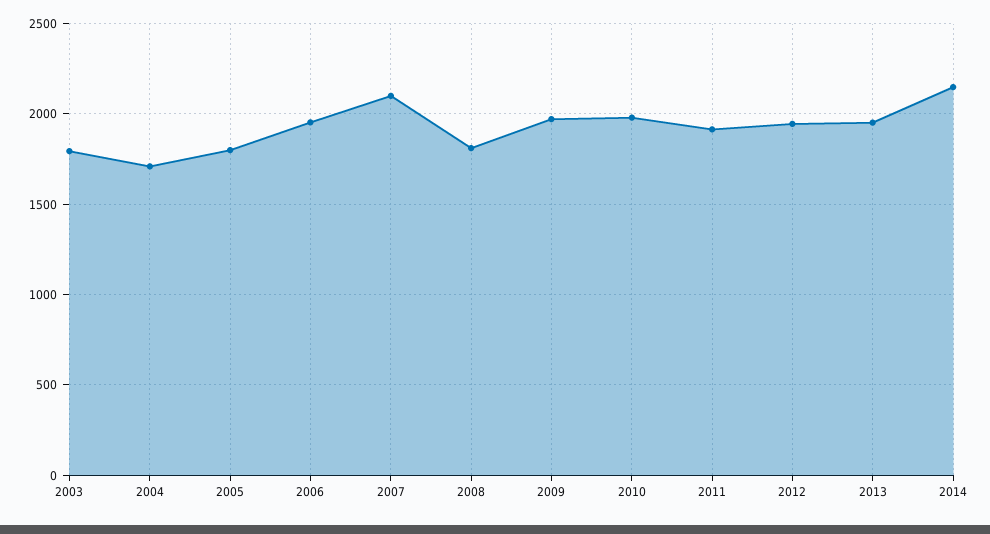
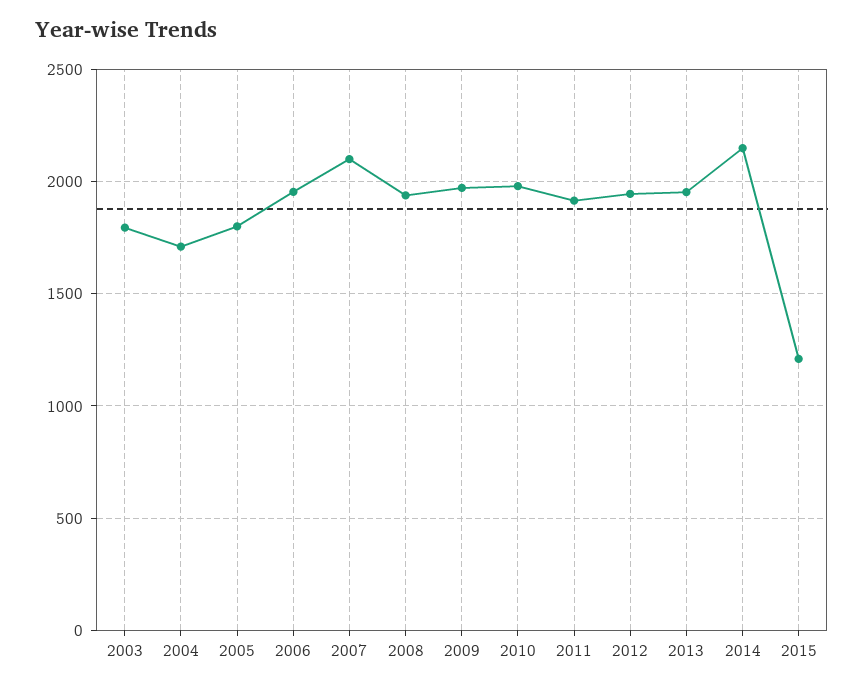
2008: 1800 -> 1950
2015: none -> 1200

